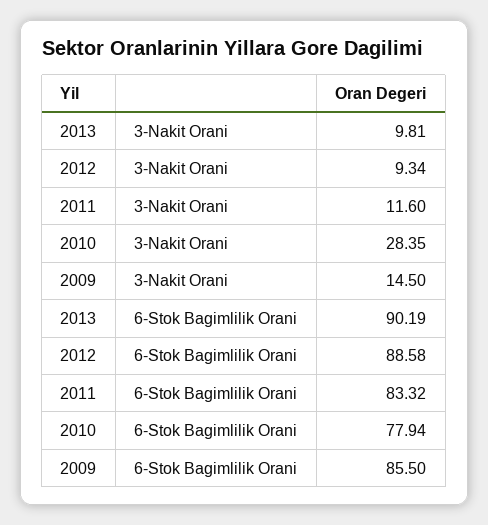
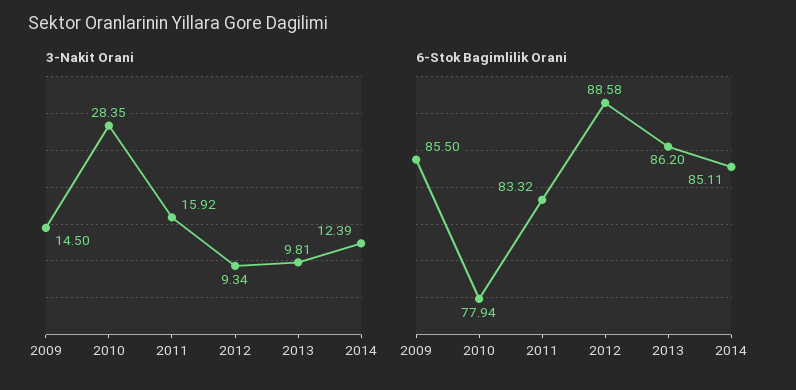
3-Nakit Orani, 2011: 11.6 -> 15.92
6-Stok Bagimlilik Orani, 2013: 90.19 -> 86.2
3-Nakit Orani, 2014: none -> 12.39
6-Stok Bagimlilik Orani, 2014: none -> 85.11

